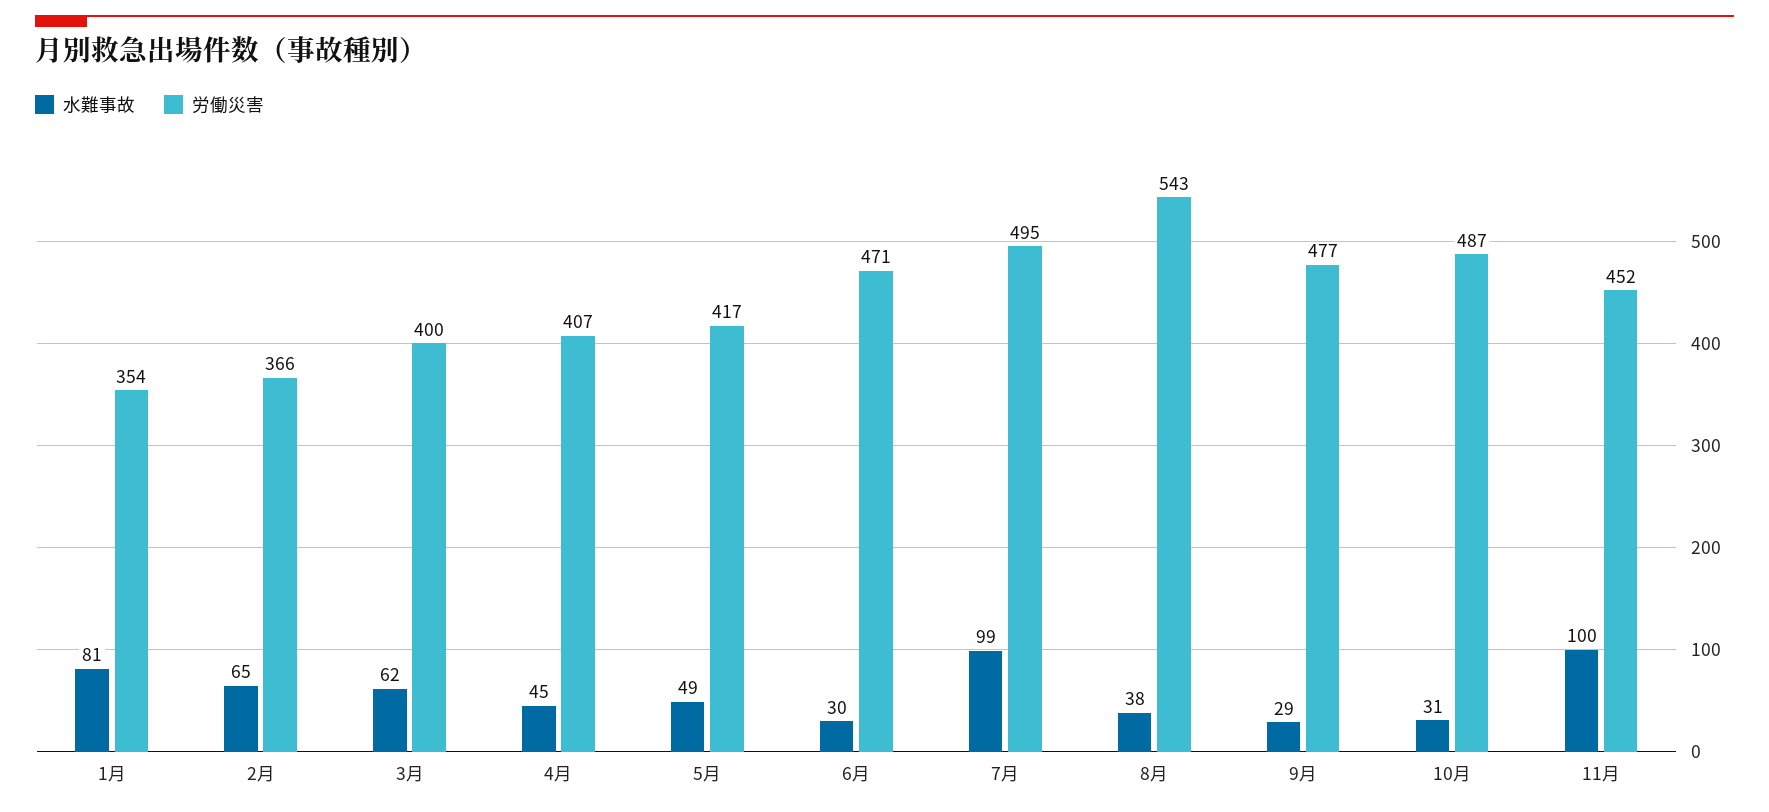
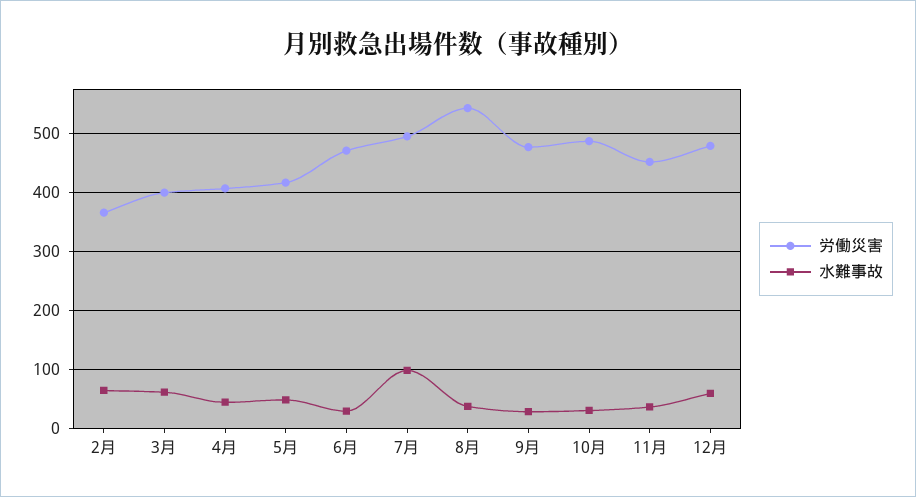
水難事故, 1月: 81 -> none
労働災害, 1月: 354 -> none
水難事故, 11月: 100 -> 40
労働災害, 12月: none -> 480
水難事故, 12月: none -> 60

